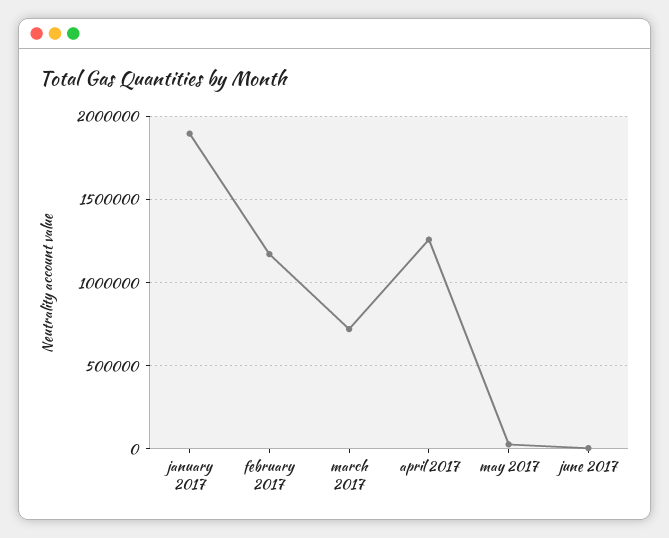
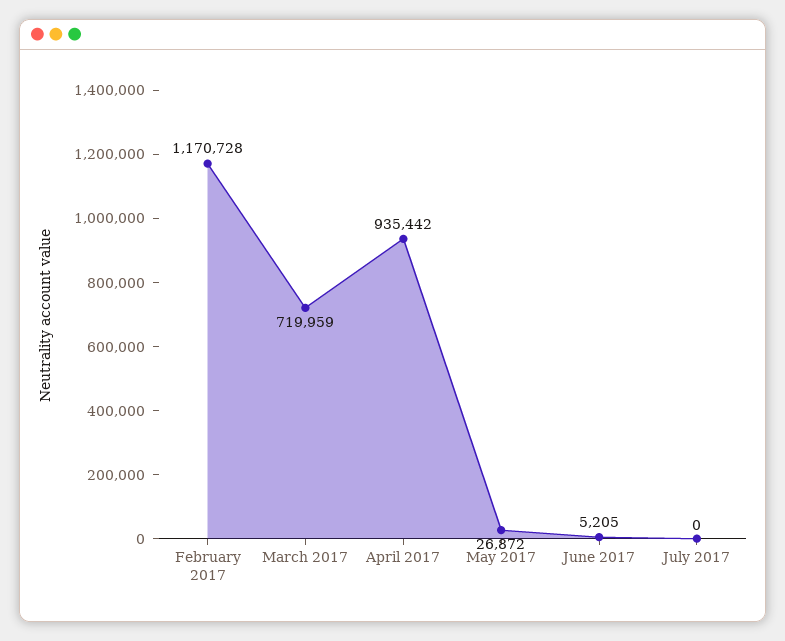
january 2017: 1900000 -> none
april 2017: 1250000 -> 935442
July 2017: none -> 0

